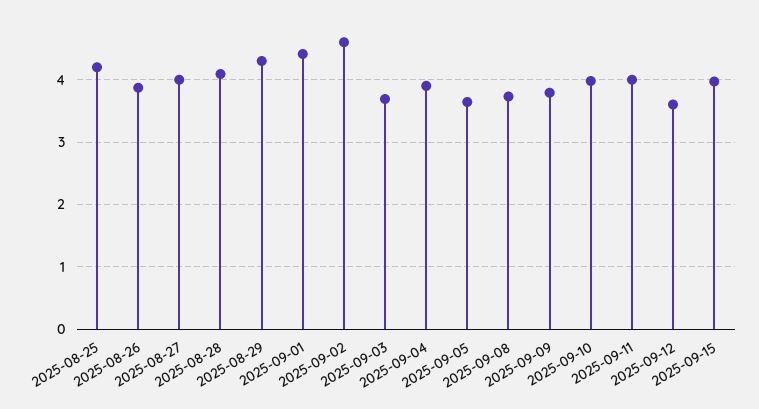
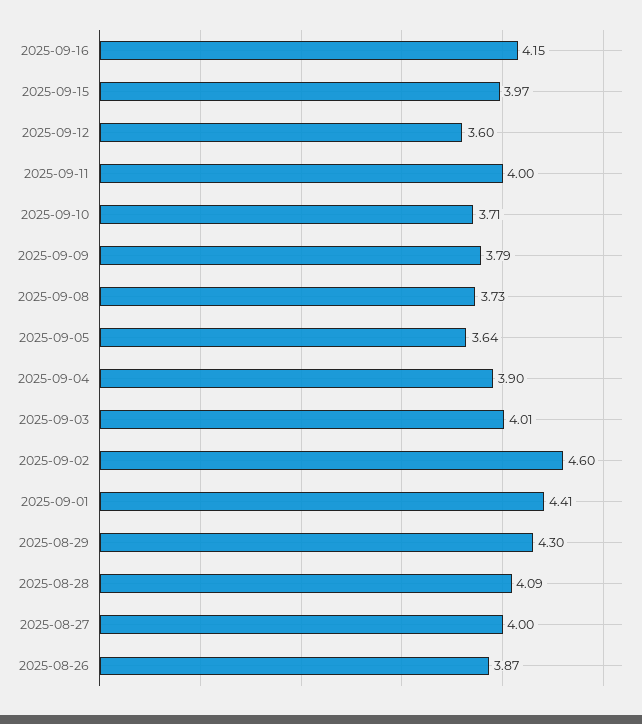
2025-08-25: 4.2 -> none
2025-09-03: 3.7 -> 4.01
2025-09-10: 4 -> 3.71
2025-09-16: none -> 4.15

